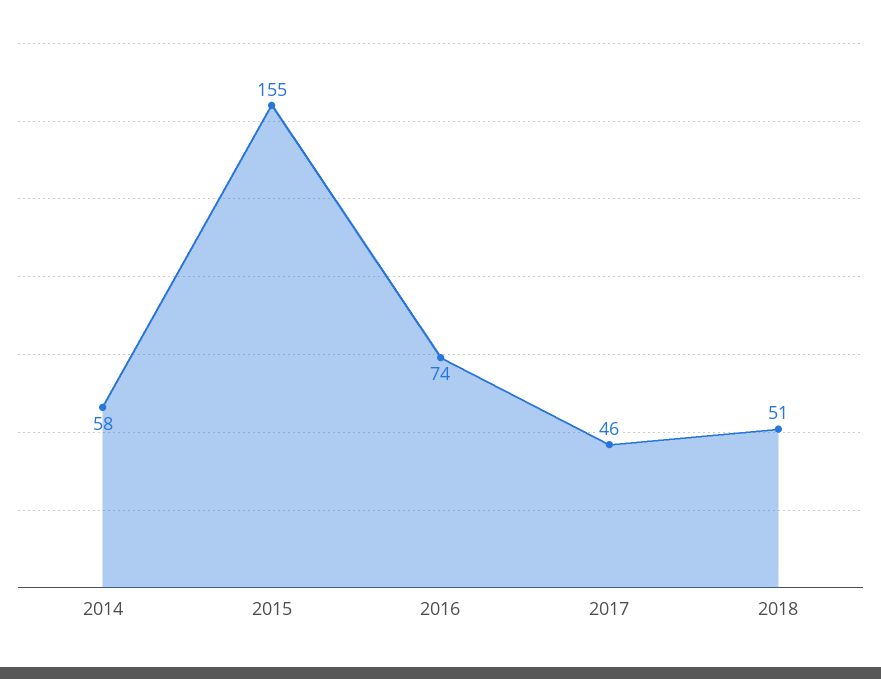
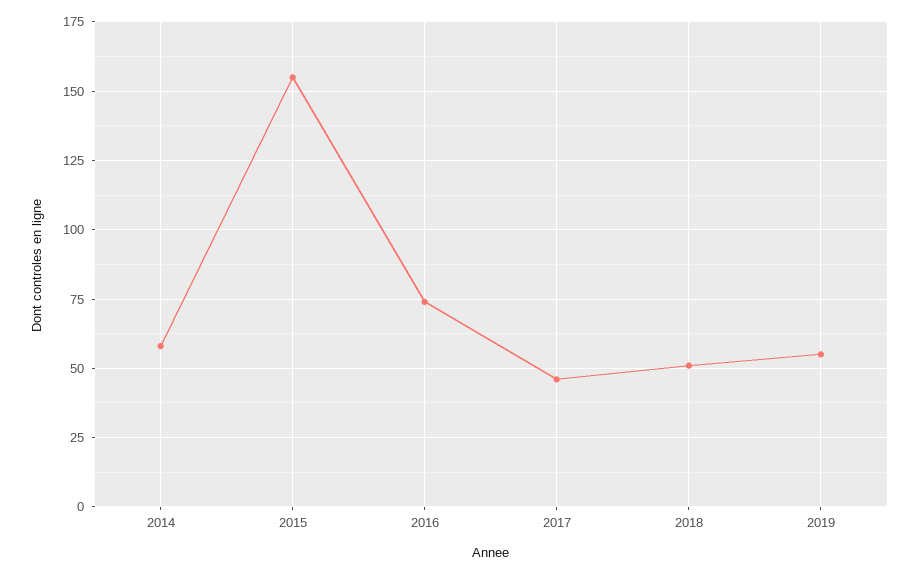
2019: none -> 55

